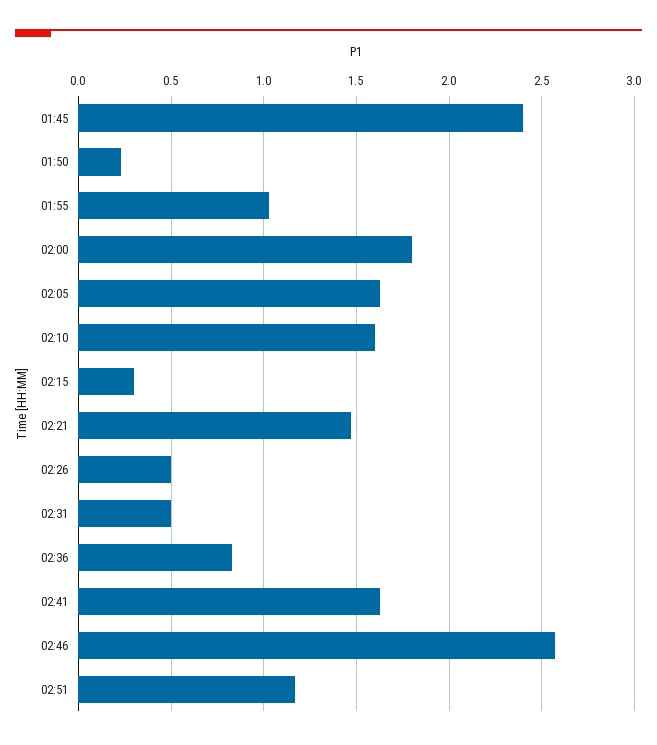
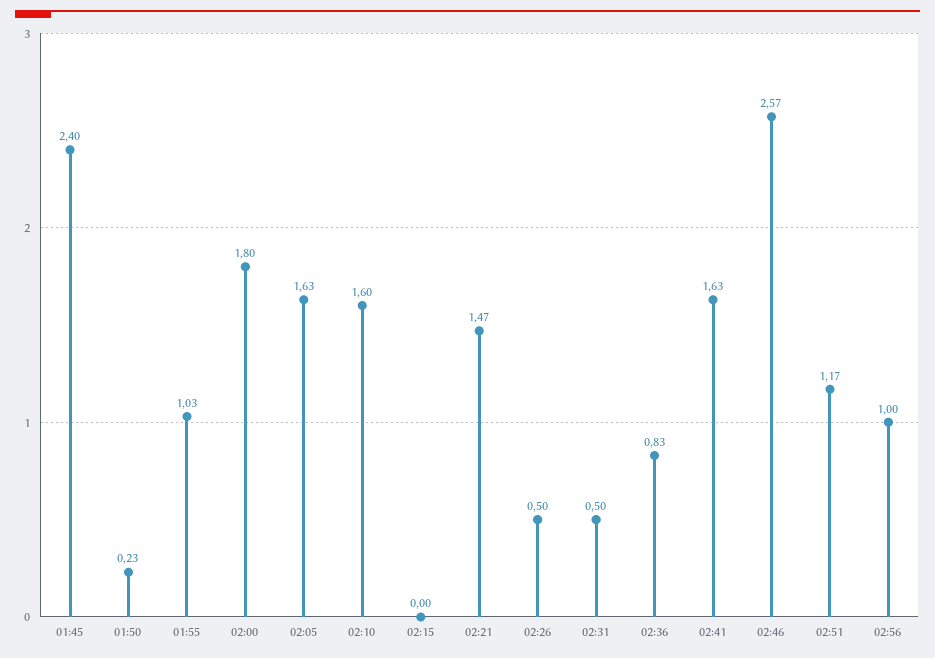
02:15: 0.3 -> 0
02:56: none -> 1

